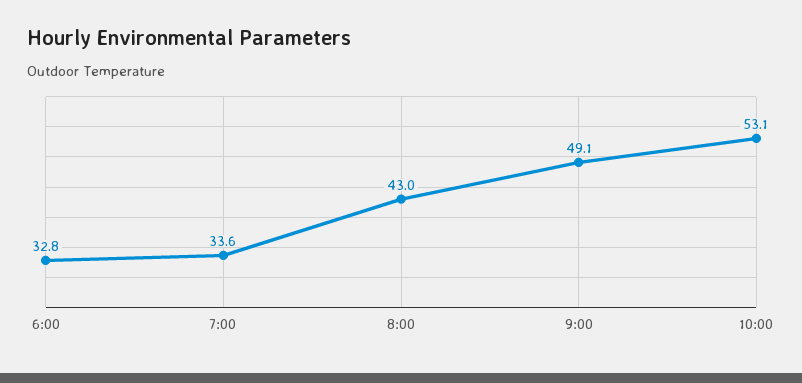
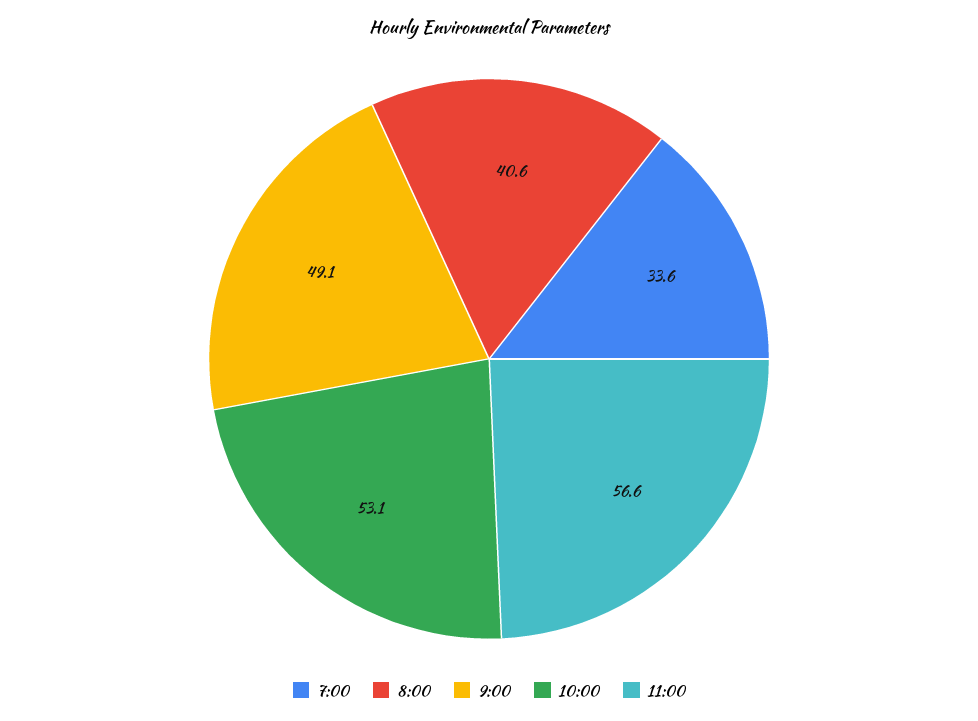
6:00: 32.8 -> none
8:00: 43 -> 40.6
11:00: none -> 56.6

